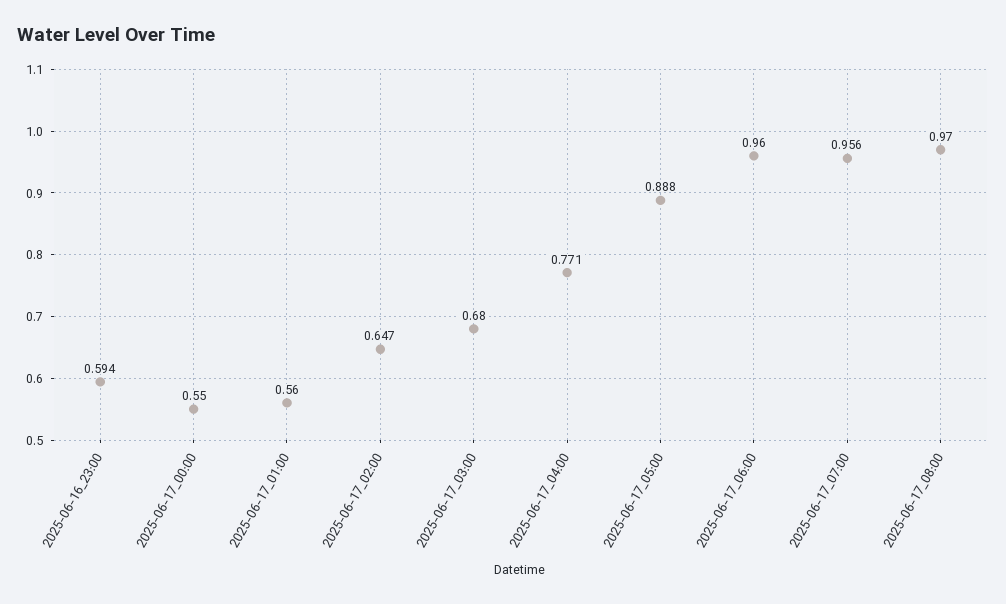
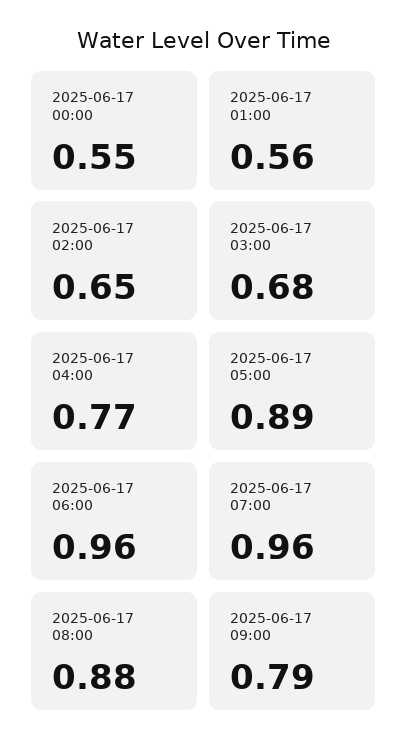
2025-06-16_23:00: 0.594 -> none
2025-06-17_08:00: 0.97 -> 0.88
2025-06-17 09:00: none -> 0.79

